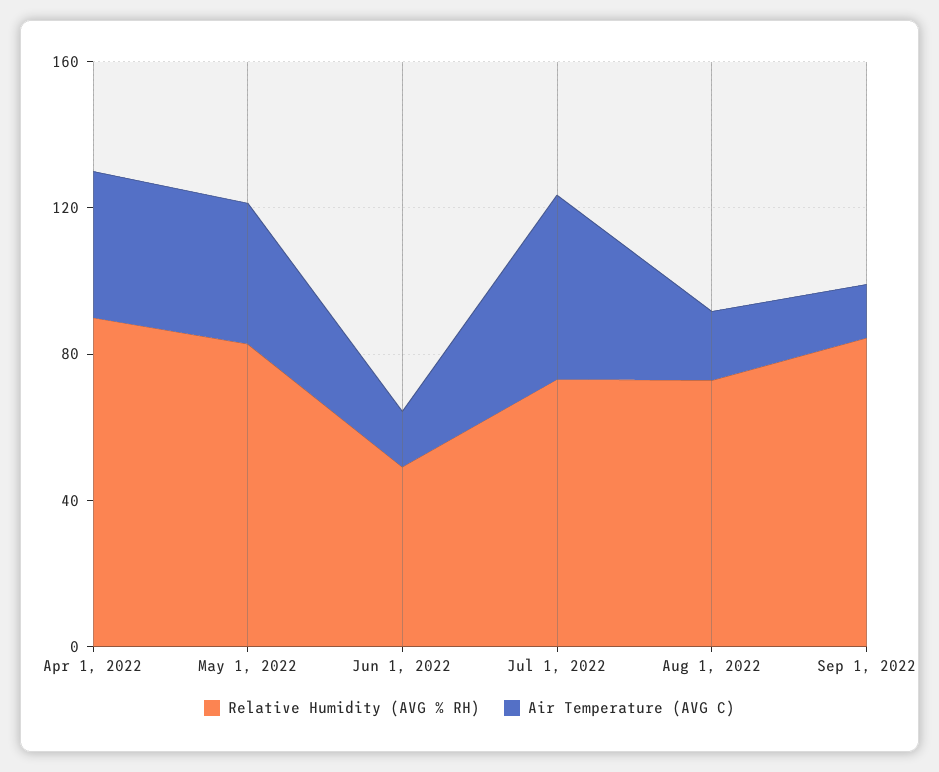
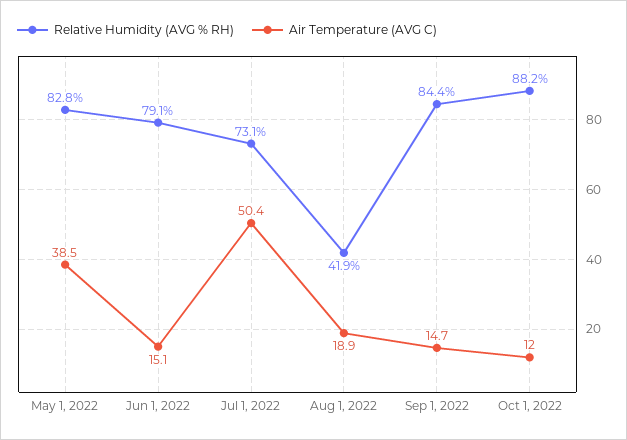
Relative Humidity (AVG % RH), Apr 1, 2022: 90 -> none
Air Temperature (AVG C), Apr 1, 2022: 40 -> none
Relative Humidity (AVG % RH), Jun 1, 2022: 50 -> 79.1
Relative Humidity (AVG % RH), Aug 1, 2022: 70 -> 41.9
Relative Humidity (AVG % RH), Oct 1, 2022: none -> 88.2
Air Temperature (AVG C), Oct 1, 2022: none -> 12

